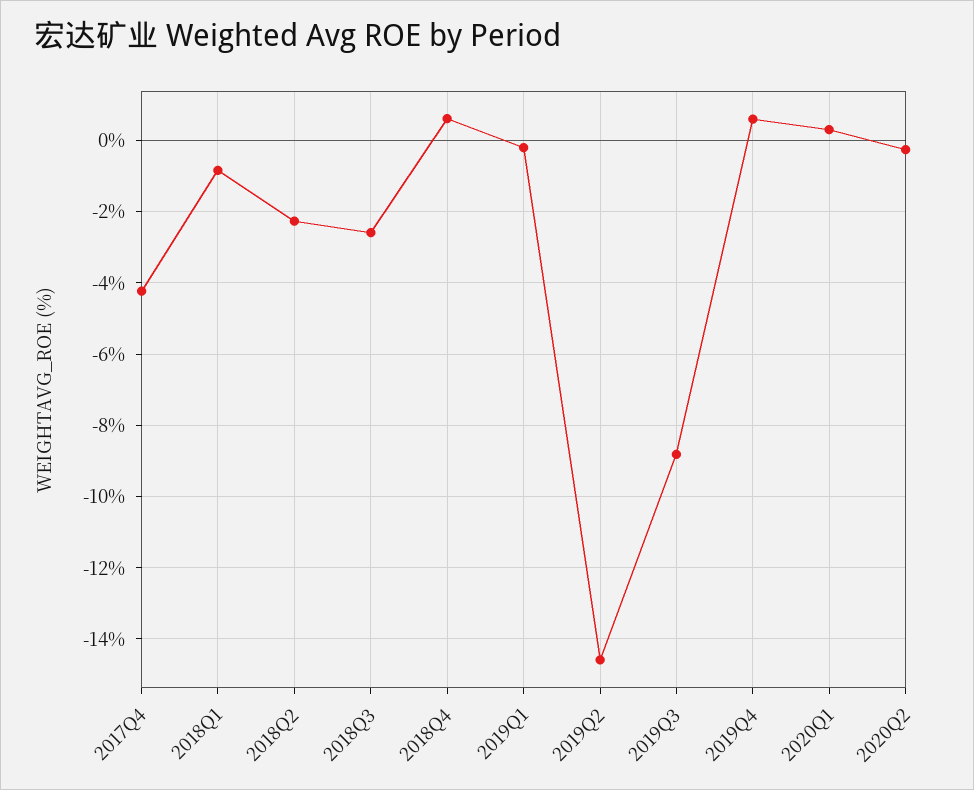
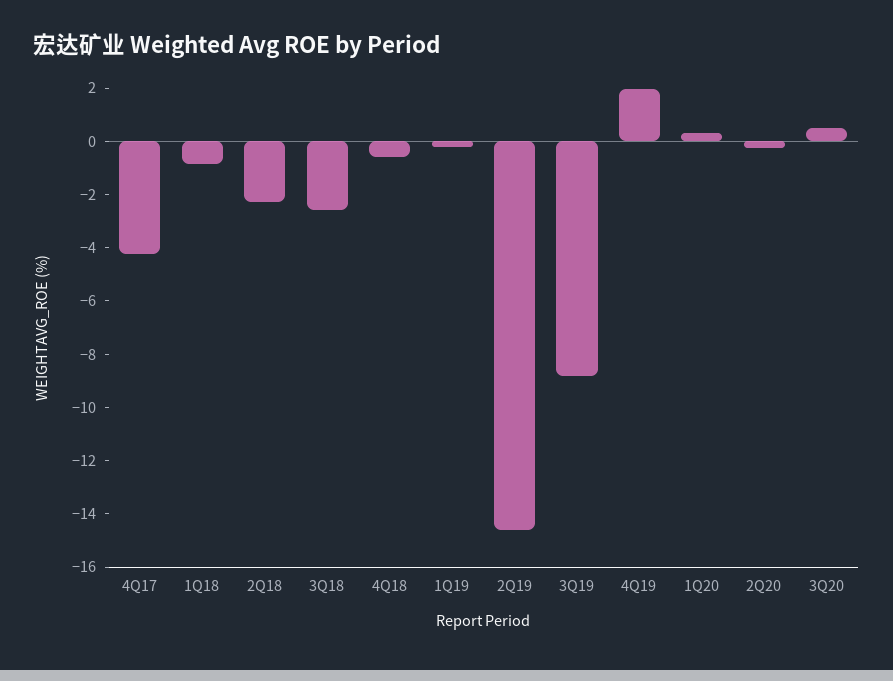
2018Q4: 0.6 -> -0.5
2019Q4: 0.6 -> 2
3Q20: none -> 0.5

